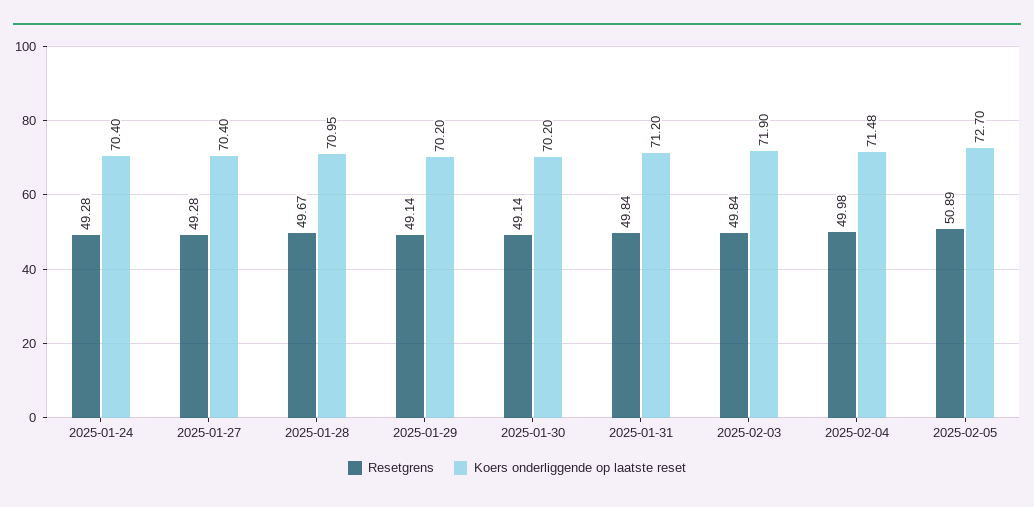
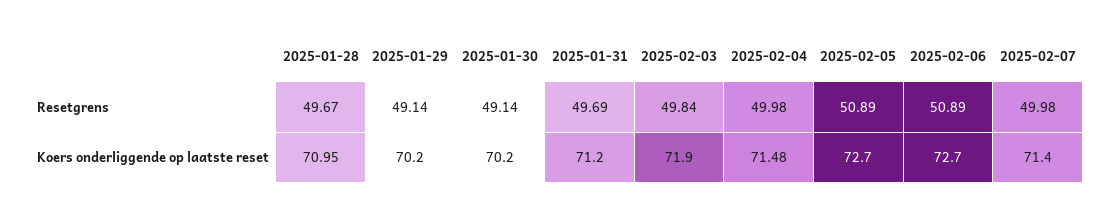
Resetgrens, 2025-01-24: 49.28 -> none
Koers onderliggende op laatste reset, 2025-01-24: 70.4 -> none
Resetgrens, 2025-01-27: 49.28 -> none
Koers onderliggende op laatste reset, 2025-01-27: 70.4 -> none
Resetgrens, 2025-01-31: 49.84 -> 49.69
Resetgrens, 2025-02-06: none -> 50.89
Resetgrens, 2025-02-07: none -> 49.98
Koers onderliggende op laatste reset, 2025-02-06: none -> 72.7
Koers onderliggende op laatste reset, 2025-02-07: none -> 71.4

